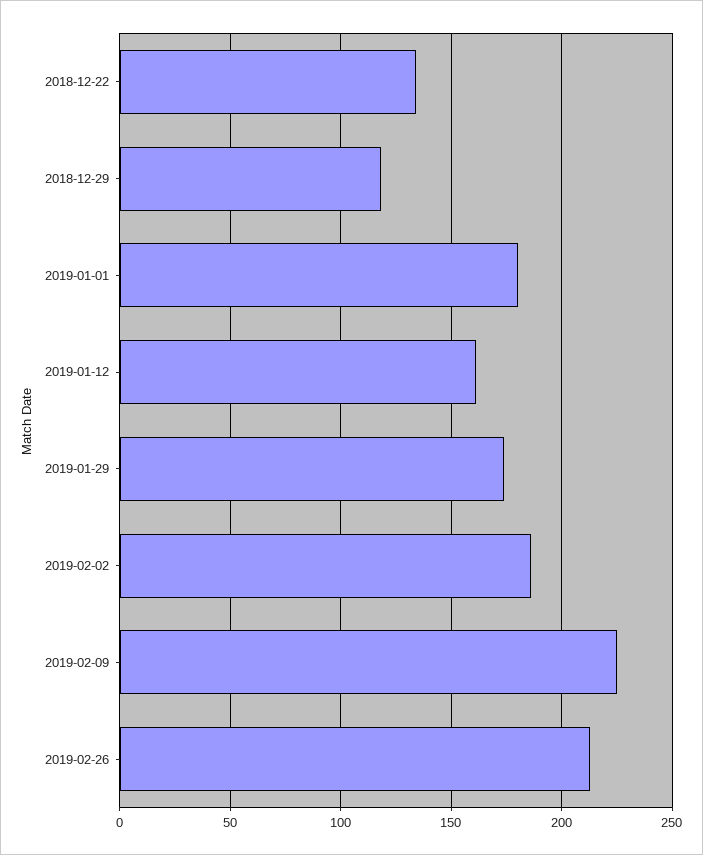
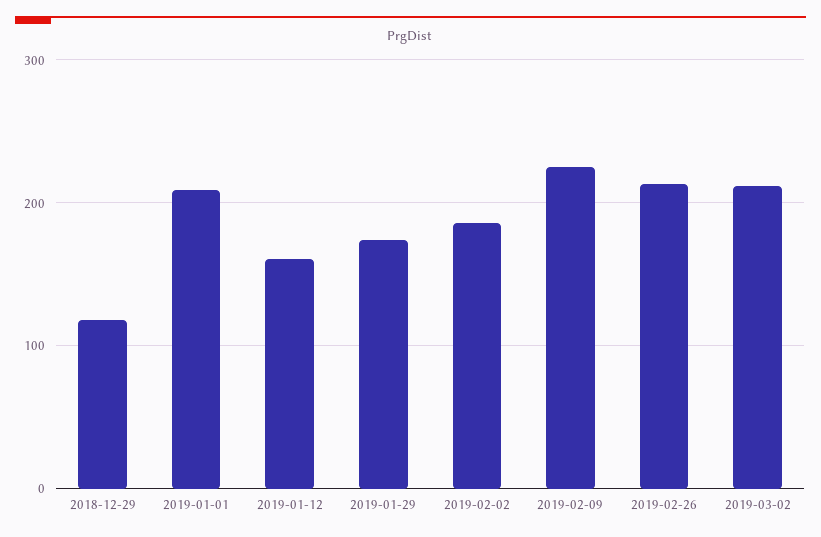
2018-12-22: 135 -> none
2019-01-01: 180 -> 210
2019-03-02: none -> 210

